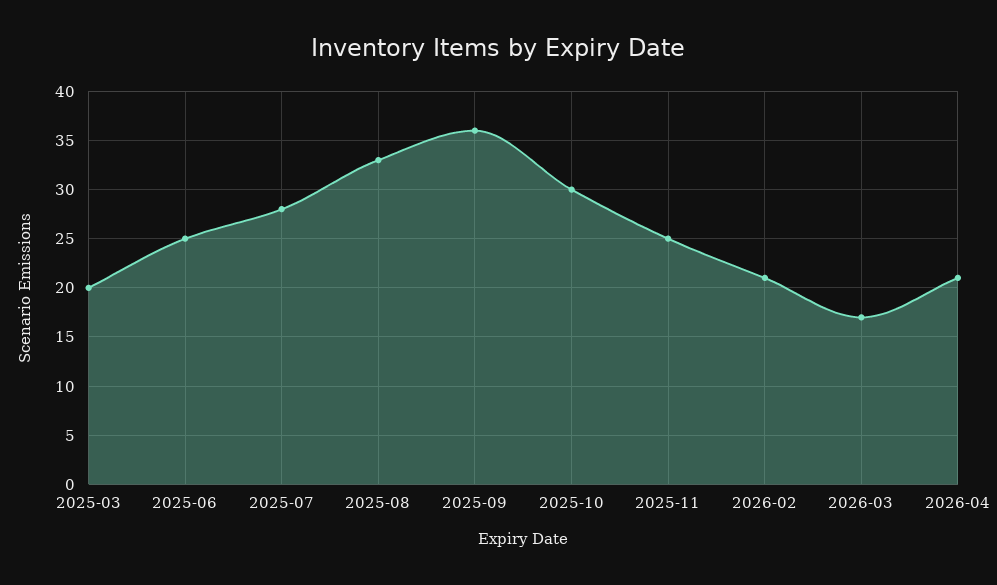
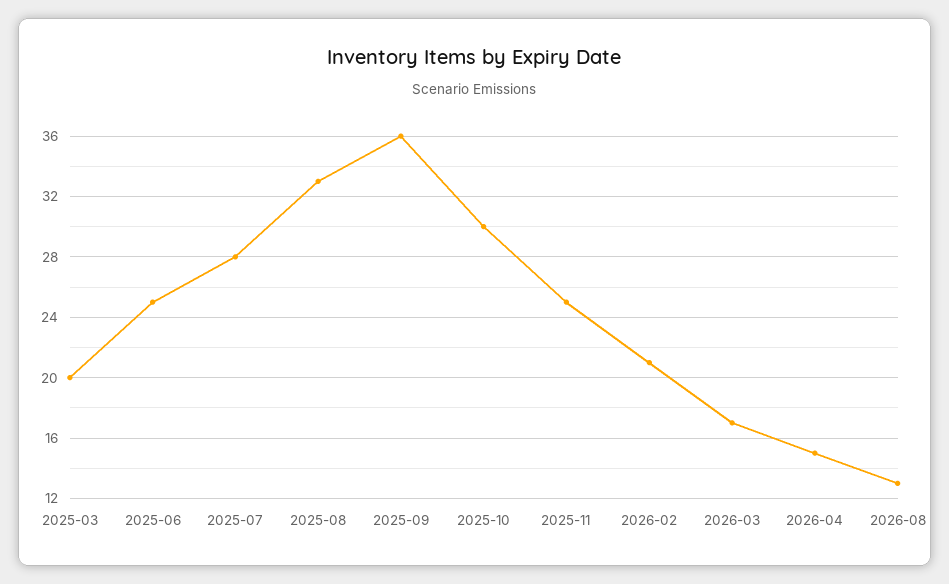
2026-04: 21 -> 15
2026-08: none -> 13

